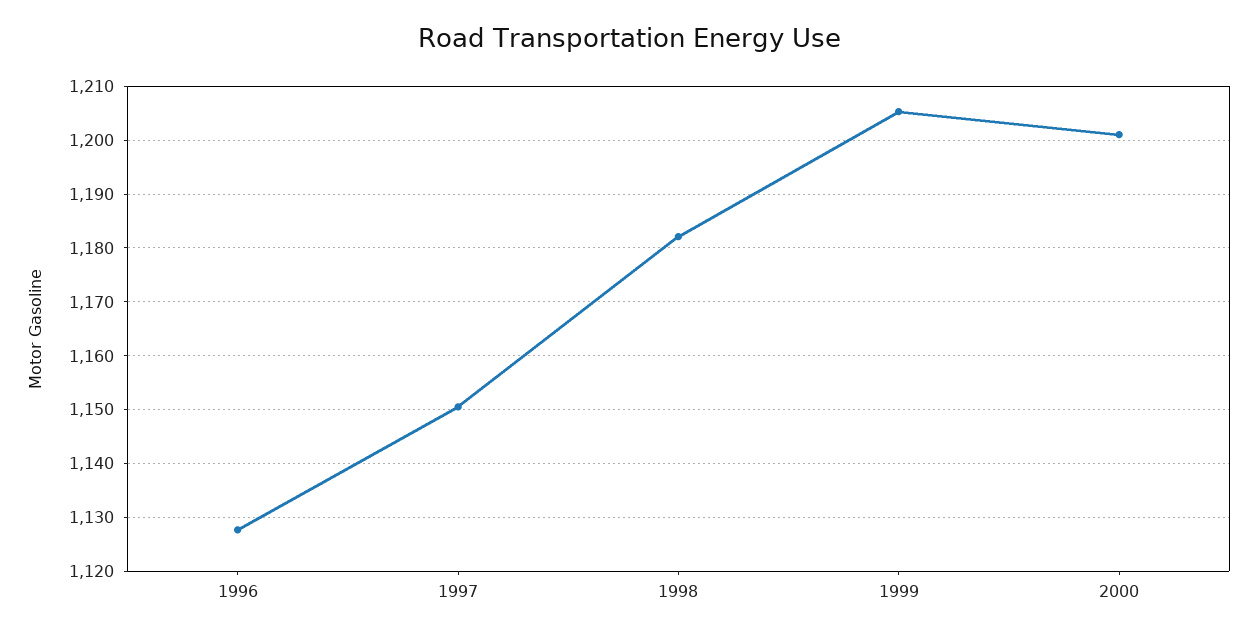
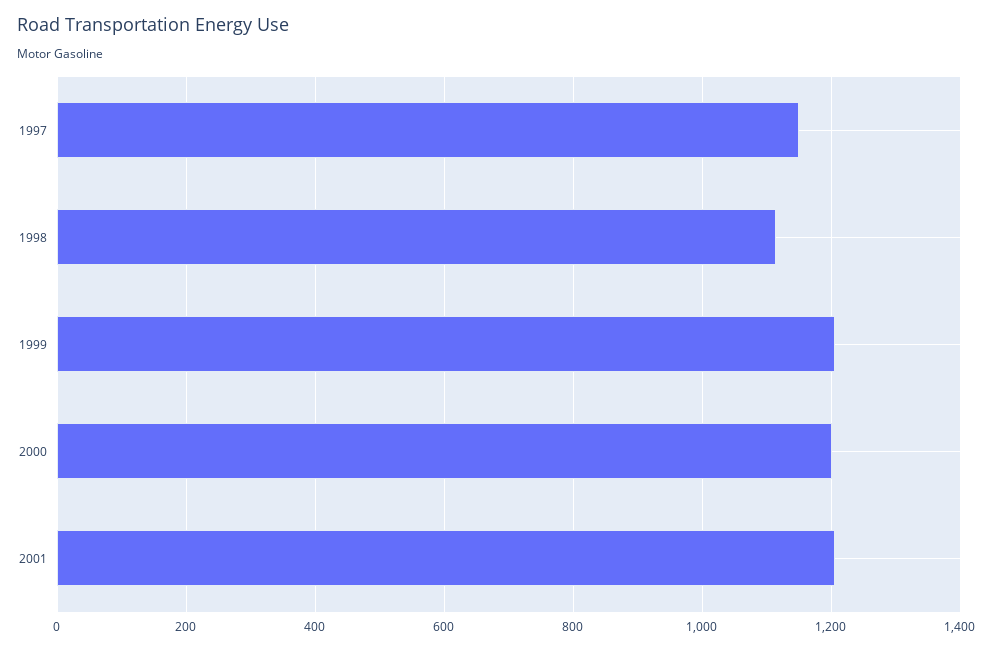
1996: 1128 -> none
1998: 1182 -> 1120
2001: none -> 1200

